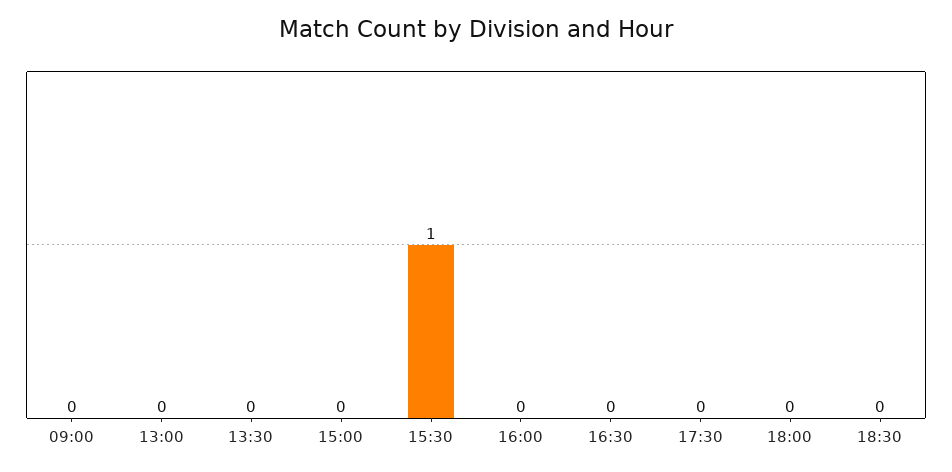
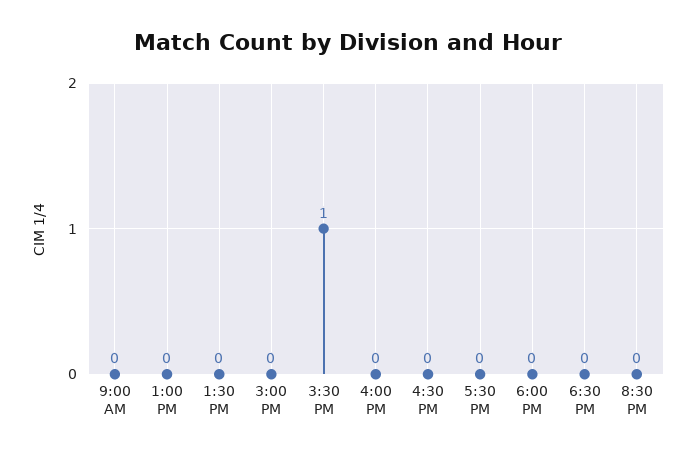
8:30 PM: none -> 0

